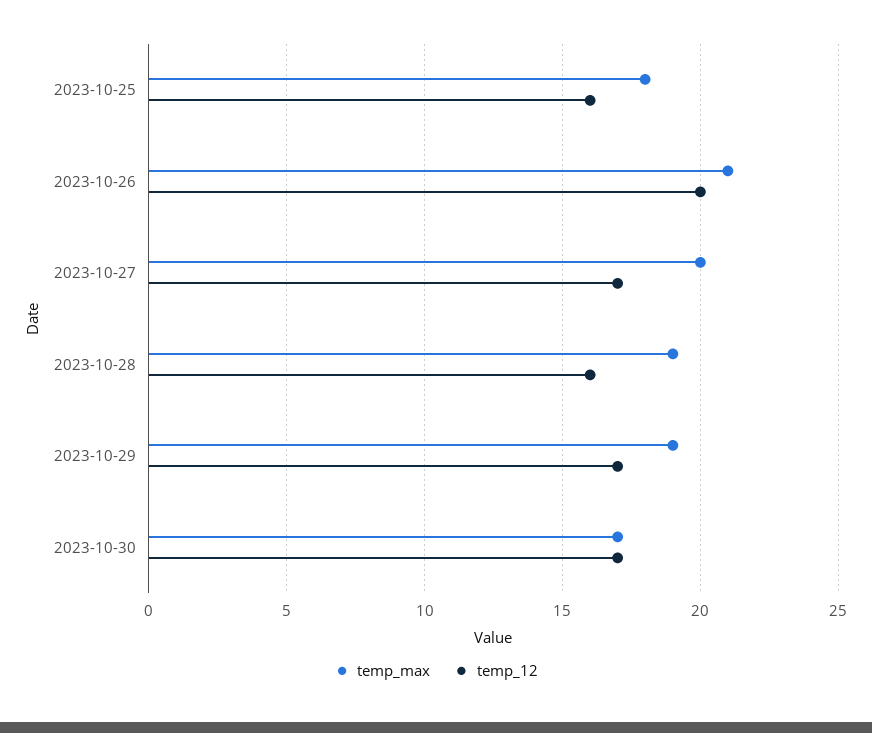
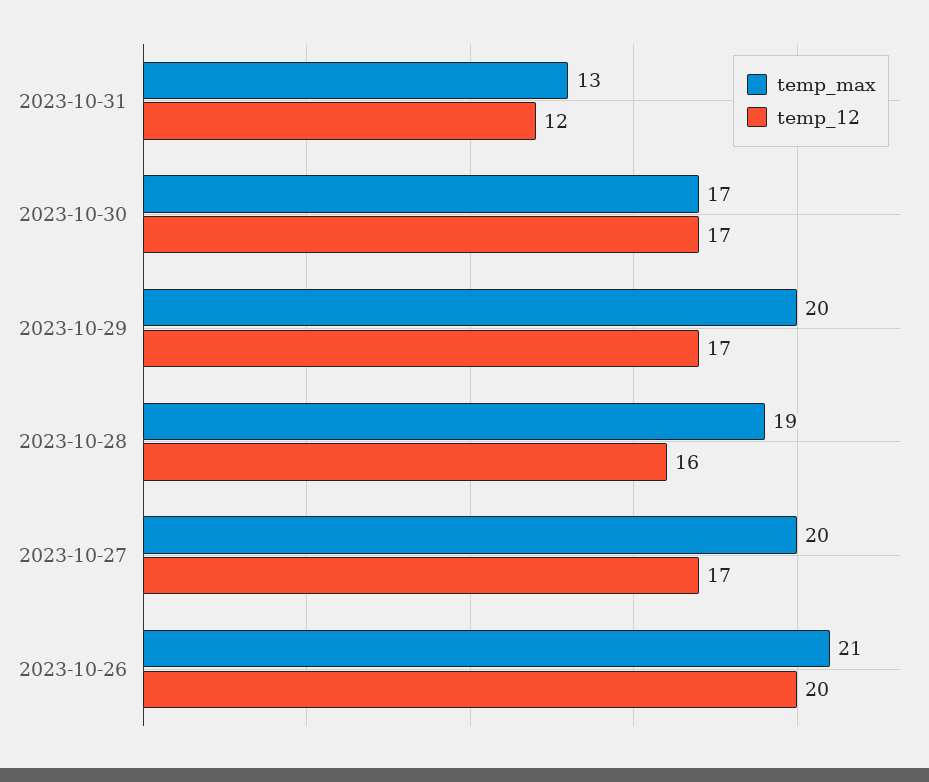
temp_max, 2023-10-25: 18 -> none
temp_12, 2023-10-25: 16 -> none
temp_max, 2023-10-29: 19 -> 20
temp_max, 2023-10-31: none -> 13
temp_12, 2023-10-31: none -> 12

